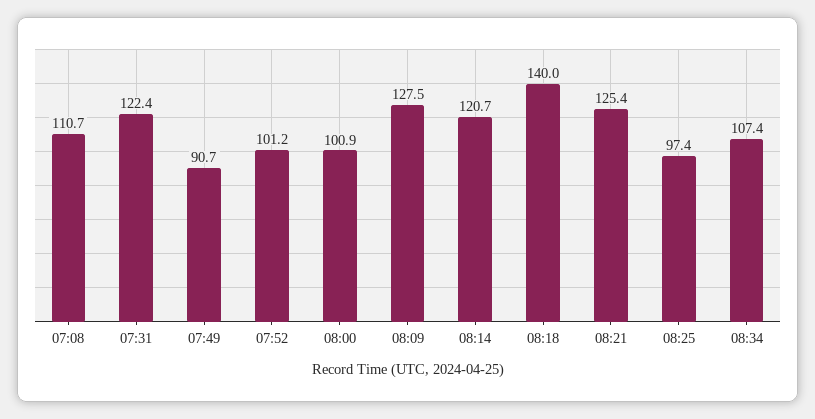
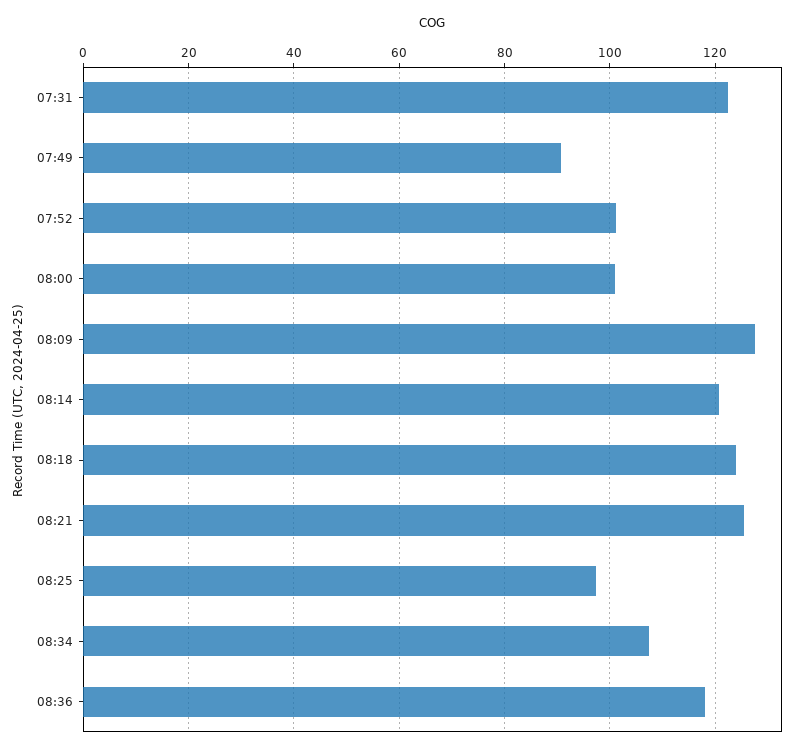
07:08: 110.7 -> none
08:18: 140 -> 124
08:36: none -> 118

